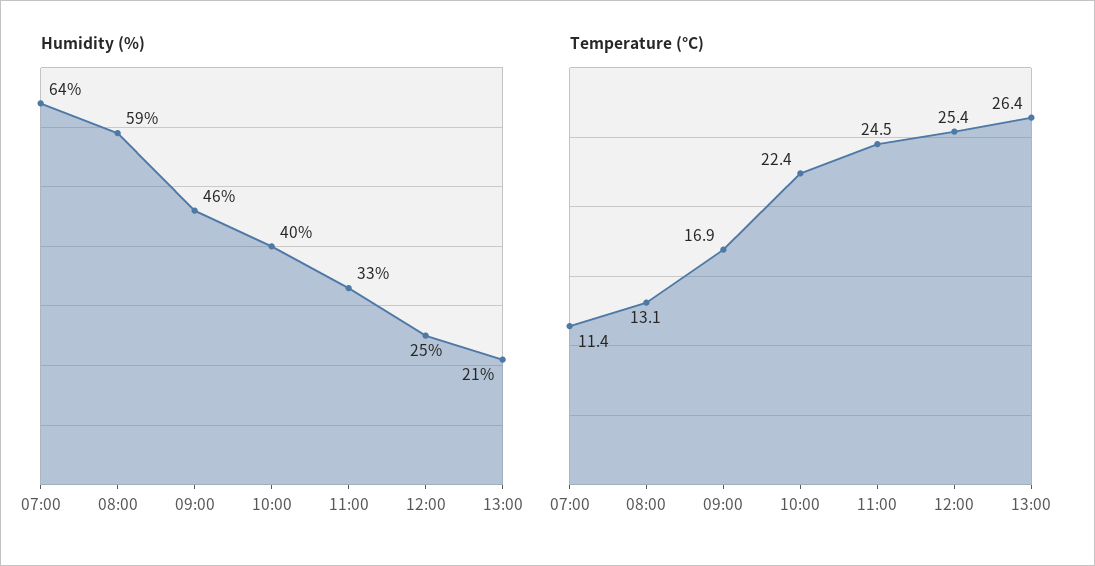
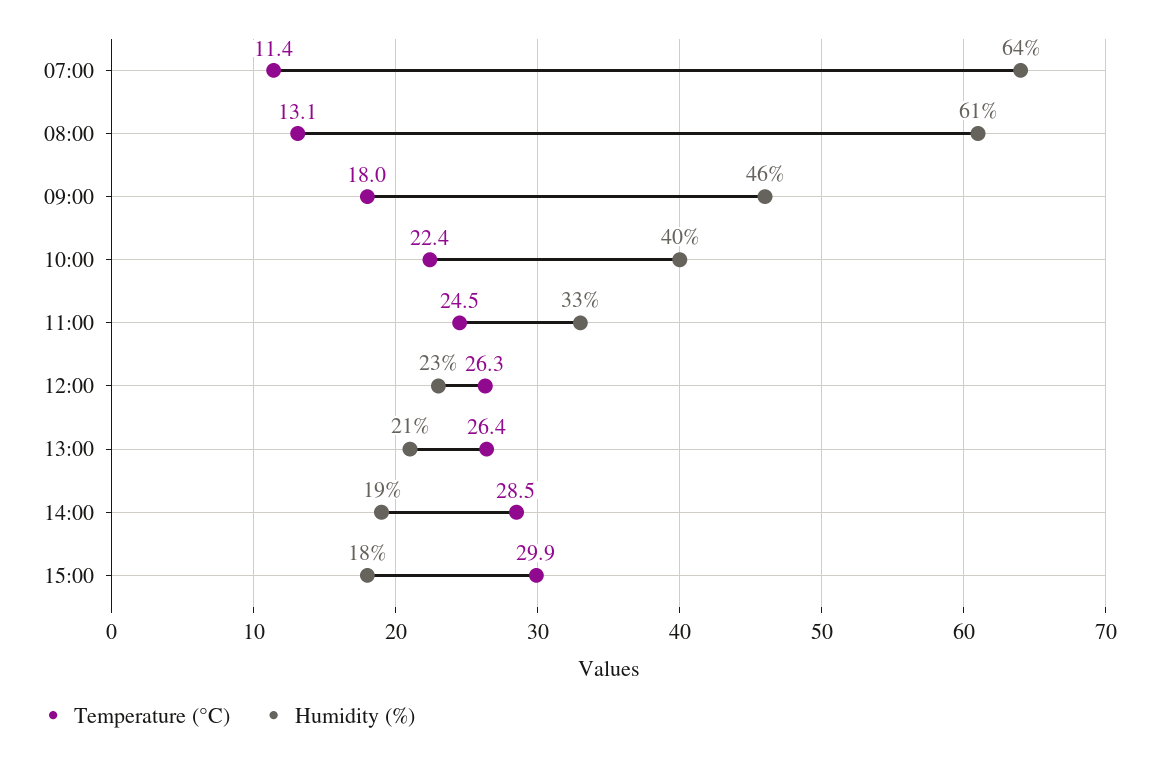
Humidity (%), 08:00: 59 -> 61
Humidity (%), 12:00: 25 -> 23
Temperature (°C), 09:00: 16.9 -> 18
Temperature (°C), 12:00: 25.4 -> 26.3
Temperature (°C), 14:00: none -> 28.5
Humidity (%), 14:00: none -> 19
Temperature (°C), 15:00: none -> 29.9
Humidity (%), 15:00: none -> 18

